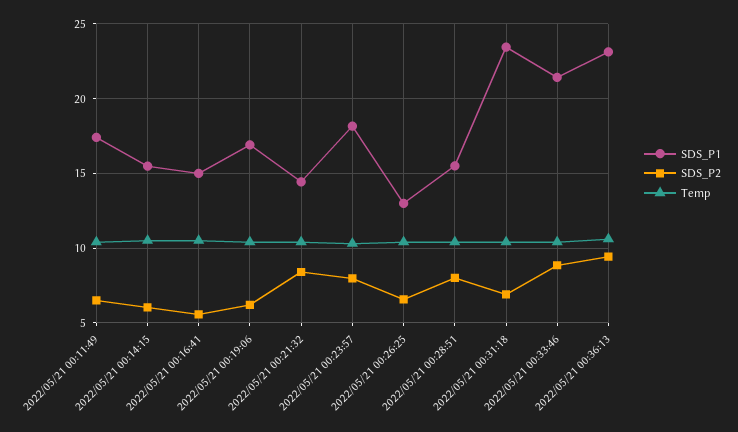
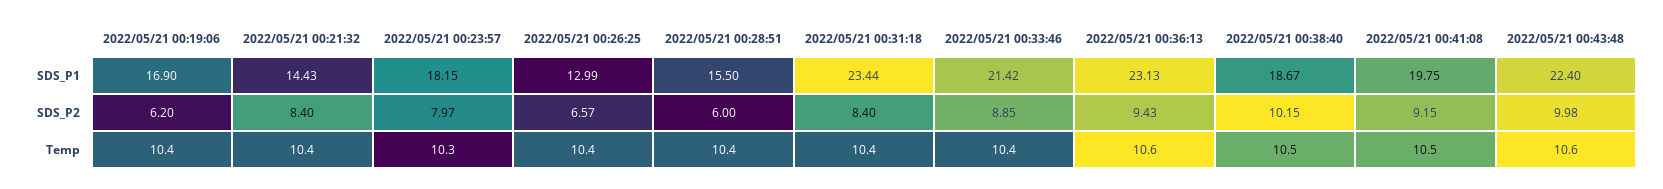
SDS_P1, 2022/05/21 00:11:49: 17.5 -> none
SDS_P2, 2022/05/21 00:11:49: 6.5 -> none
Temp, 2022/05/21 00:11:49: 10.5 -> none
SDS_P1, 2022/05/21 00:14:15: 15.5 -> none
SDS_P2, 2022/05/21 00:14:15: 6 -> none
Temp, 2022/05/21 00:14:15: 10.5 -> none
SDS_P1, 2022/05/21 00:16:41: 15 -> none
SDS_P2, 2022/05/21 00:16:41: 5.5 -> none
Temp, 2022/05/21 00:16:41: 10.5 -> none
SDS_P2, 2022/05/21 00:28:51: 8 -> 6
SDS_P2, 2022/05/21 00:31:18: 7 -> 8.4
SDS_P1, 2022/05/21 00:38:40: none -> 18.67
SDS_P1, 2022/05/21 00:41:08: none -> 19.75
SDS_P1, 2022/05/21 00:43:48: none -> 22.4
SDS_P2, 2022/05/21 00:38:40: none -> 10.15
SDS_P2, 2022/05/21 00:41:08: none -> 9.15
SDS_P2, 2022/05/21 00:43:48: none -> 9.98
Temp, 2022/05/21 00:38:40: none -> 10.5
Temp, 2022/05/21 00:41:08: none -> 10.5
Temp, 2022/05/21 00:43:48: none -> 10.6

